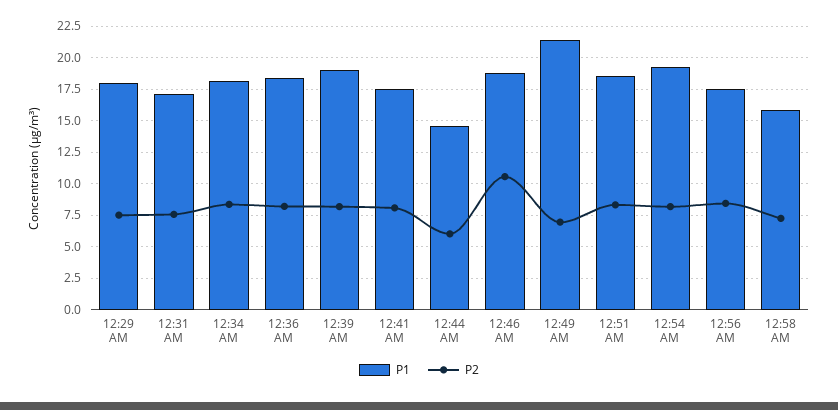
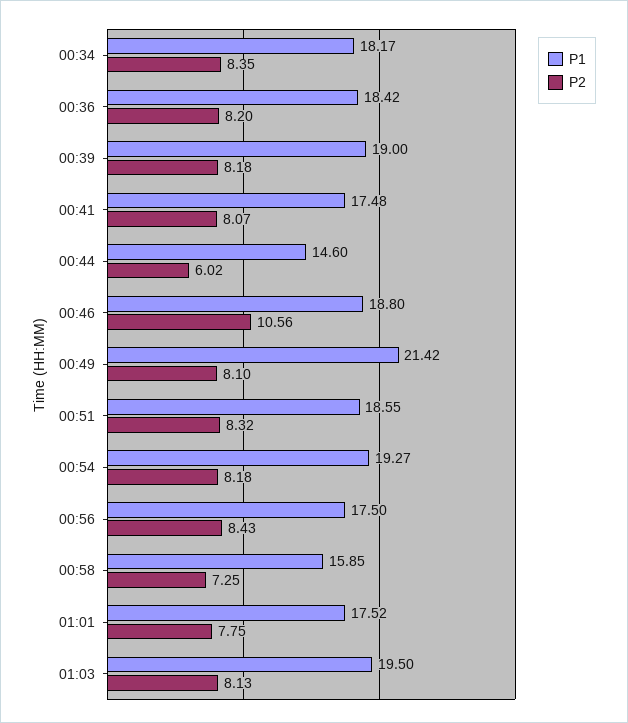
P1, 12:29 AM: 18 -> none
P2, 12:29 AM: 7.5 -> none
P1, 12:31 AM: 17 -> none
P2, 12:31 AM: 7.5 -> none
P2, 12:49 AM: 7 -> 8.1
P1, 01:01: none -> 17.52
P2, 01:01: none -> 7.75
P1, 01:03: none -> 19.5
P2, 01:03: none -> 8.13

